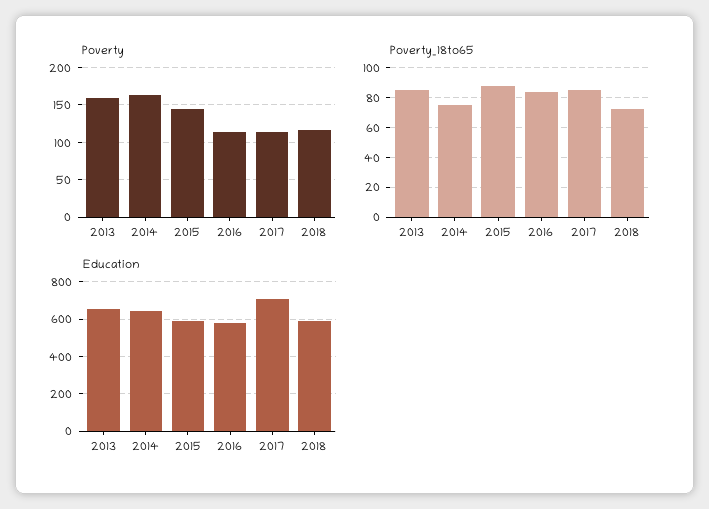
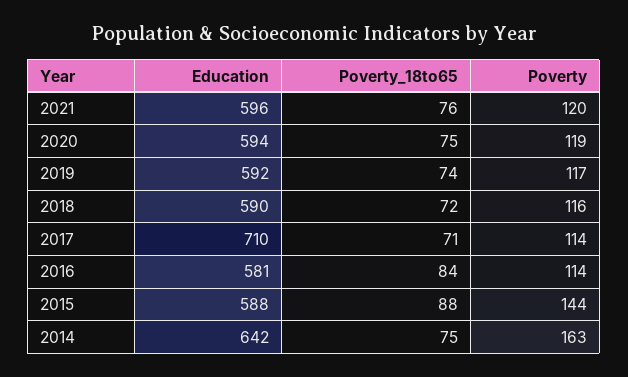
Poverty, 2013: 160 -> none
Poverty_18to65, 2013: 85 -> none
Poverty_18to65, 2017: 85 -> 71
Education, 2013: 650 -> none
Education, 2021: none -> 596
Poverty_18to65, 2021: none -> 76
Poverty, 2021: none -> 120
Education, 2020: none -> 594
Poverty_18to65, 2020: none -> 75
Poverty, 2020: none -> 119
Education, 2019: none -> 592
Poverty_18to65, 2019: none -> 74
Poverty, 2019: none -> 117

